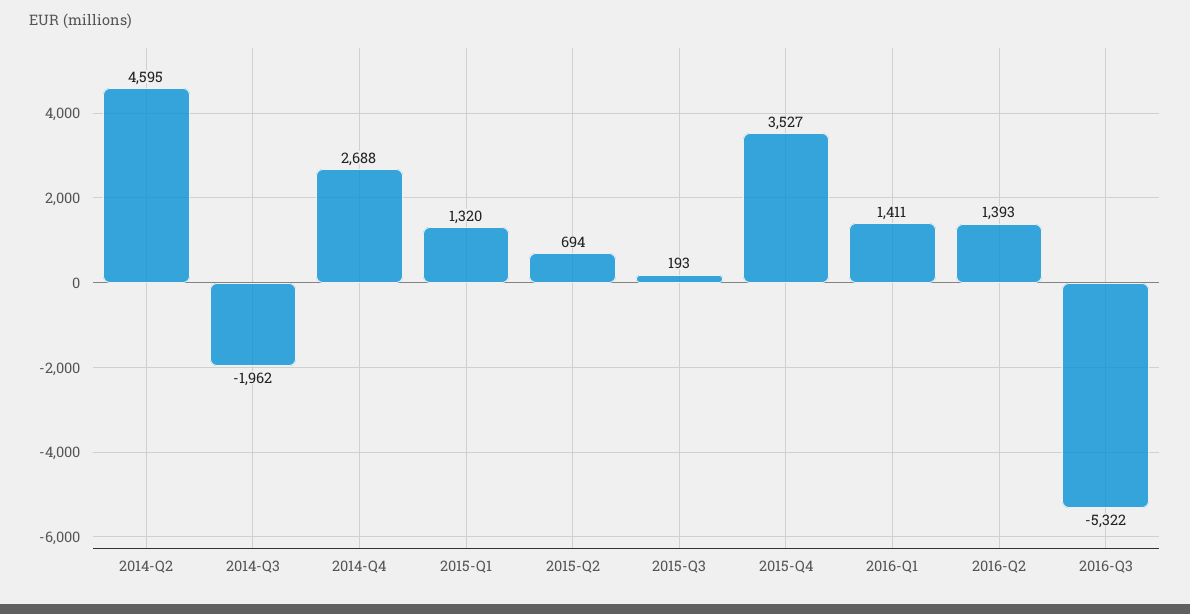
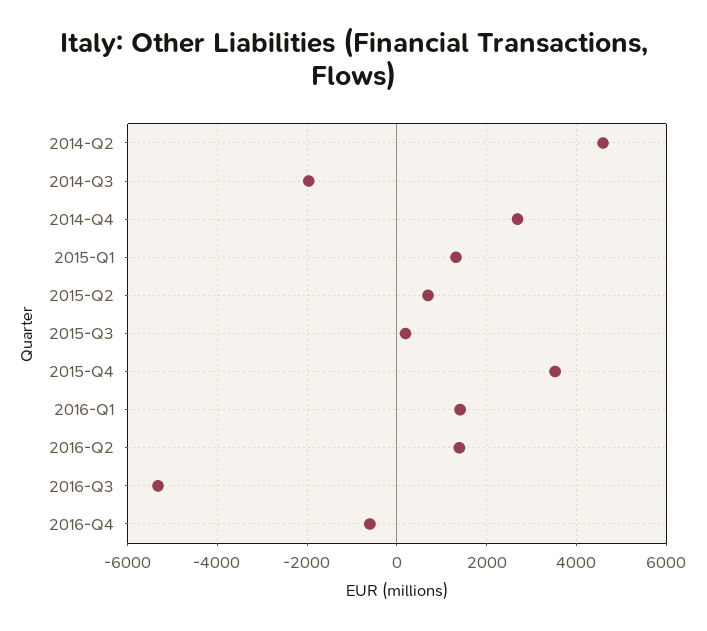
2016-Q4: none -> -600

